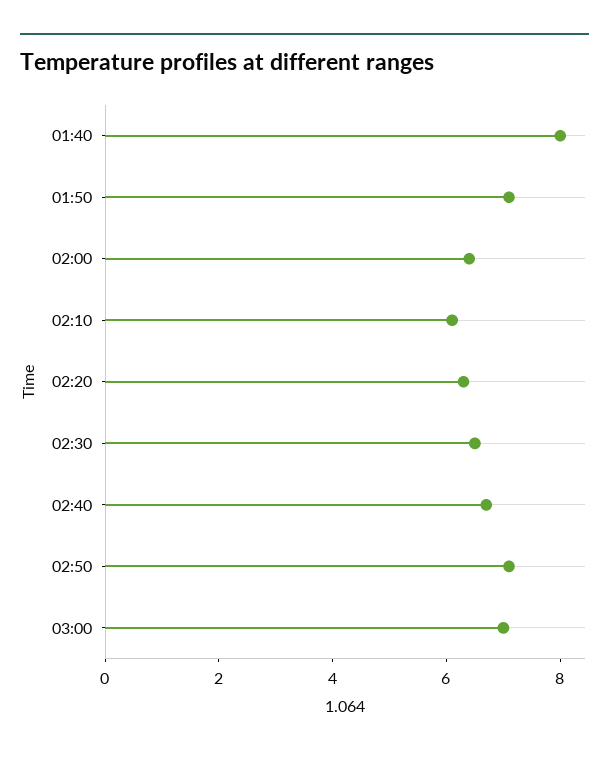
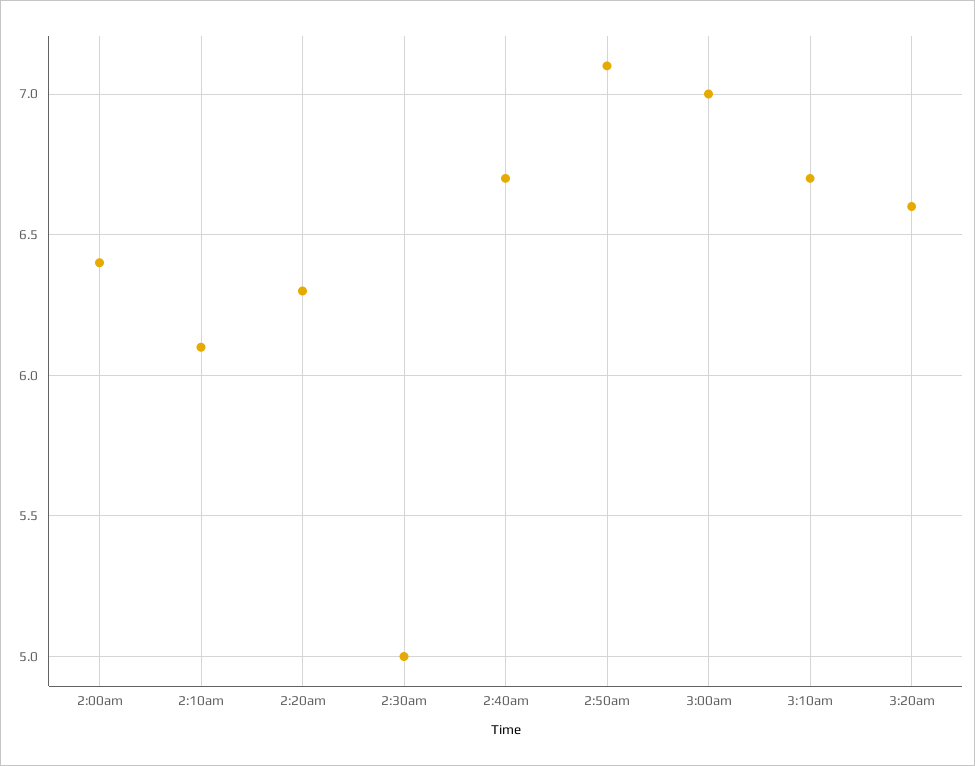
01:40: 8 -> none
01:50: 7 -> none
02:30: 6.5 -> 5
3:10am: none -> 6.7
3:20am: none -> 6.6

